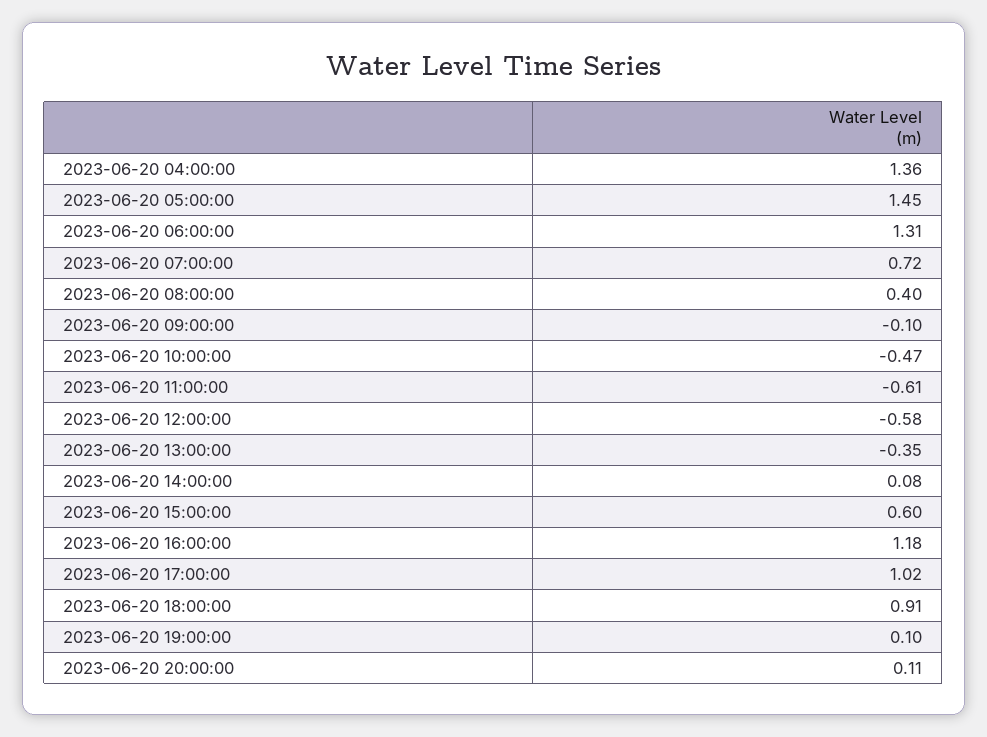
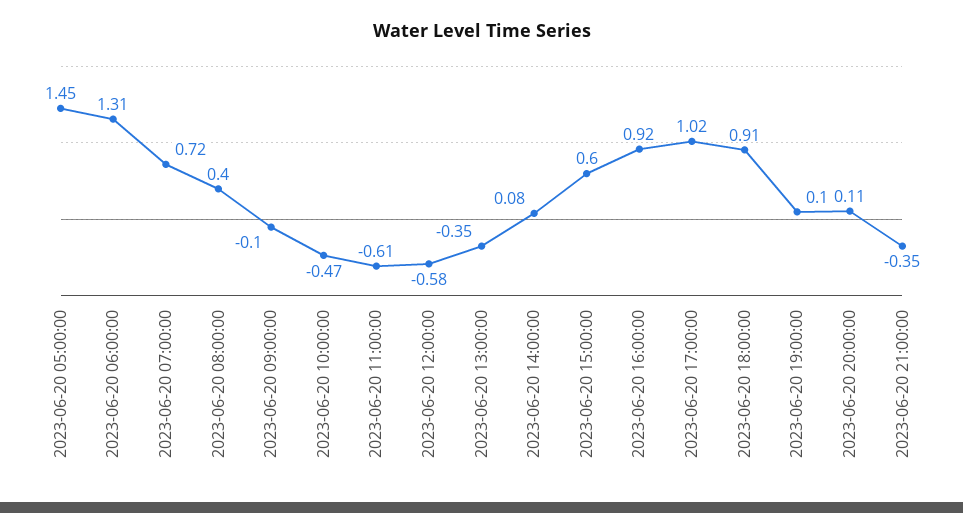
2023-06-20 04:00:00: 1.36 -> none
2023-06-20 16:00:00: 1.18 -> 0.92
2023-06-20 21:00:00: none -> -0.35

